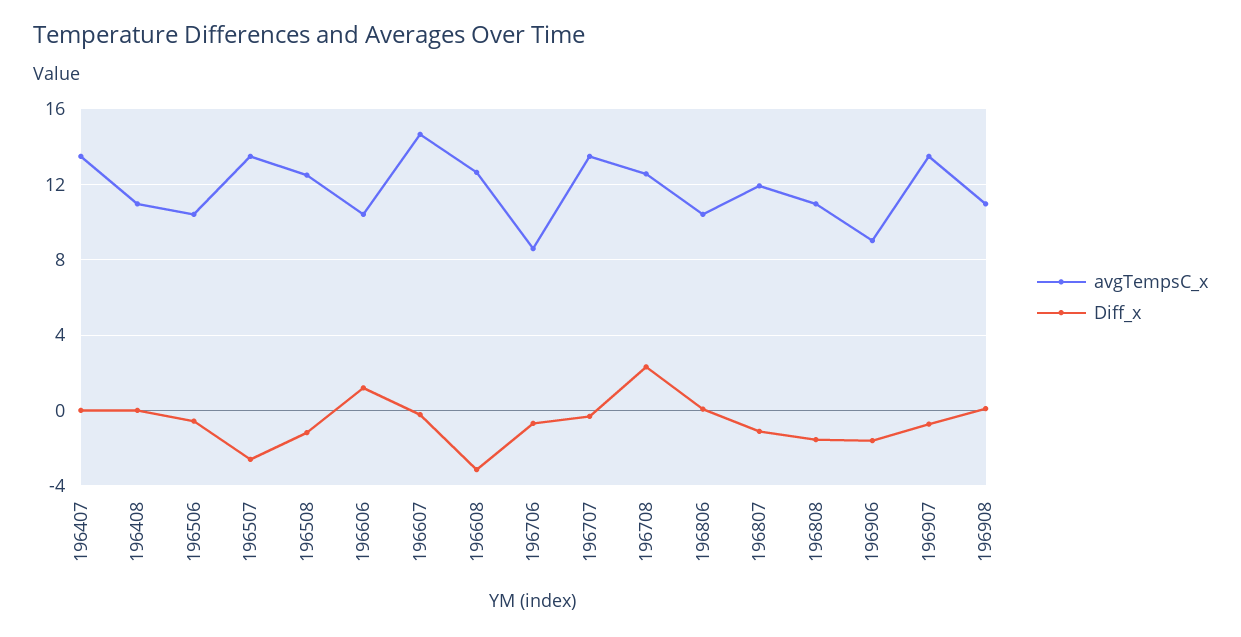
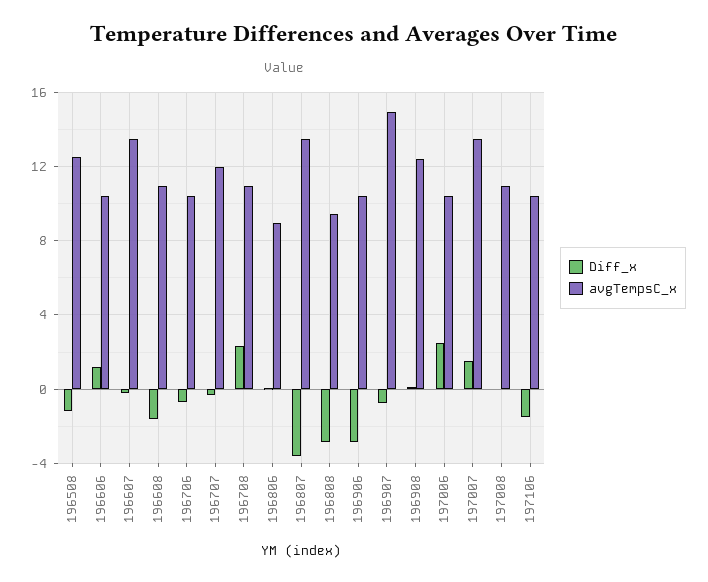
avgTempsC_x, 196407: 13.5 -> none
Diff_x, 196407: 0 -> none
avgTempsC_x, 196408: 11 -> none
Diff_x, 196408: 0 -> none
avgTempsC_x, 196506: 10.5 -> none
Diff_x, 196506: -0.5 -> none
avgTempsC_x, 196507: 13.5 -> none
Diff_x, 196507: -2.5 -> none
avgTempsC_x, 196607: 14.5 -> 13.5
avgTempsC_x, 196608: 12.5 -> 11
Diff_x, 196608: -3 -> -1.5
avgTempsC_x, 196706: 8.5 -> 10.5
avgTempsC_x, 196707: 13.5 -> 12
avgTempsC_x, 196708: 12.5 -> 11
avgTempsC_x, 196806: 10.5 -> 9
avgTempsC_x, 196807: 12 -> 13.5
Diff_x, 196807: -1 -> -3.5
avgTempsC_x, 196808: 11 -> 9.5
Diff_x, 196808: -1.5 -> -3
avgTempsC_x, 196906: 9 -> 10.5
Diff_x, 196906: -1.5 -> -3
avgTempsC_x, 196907: 13.5 -> 15
avgTempsC_x, 196908: 11 -> 12.5
Diff_x, 197006: none -> 2.5
avgTempsC_x, 197006: none -> 10.5
Diff_x, 197007: none -> 1.5
avgTempsC_x, 197007: none -> 13.5
Diff_x, 197008: none -> 0
avgTempsC_x, 197008: none -> 11
Diff_x, 197106: none -> -1.5
avgTempsC_x, 197106: none -> 10.5

